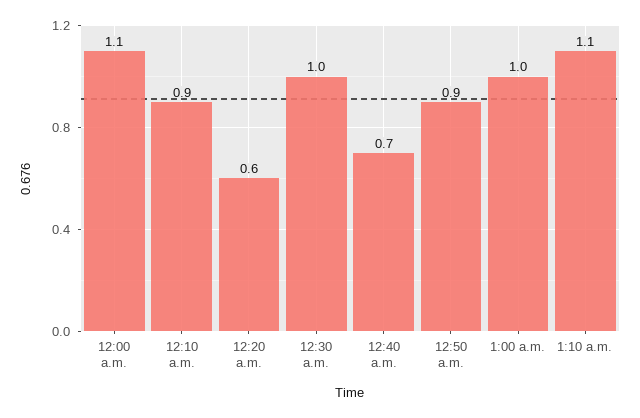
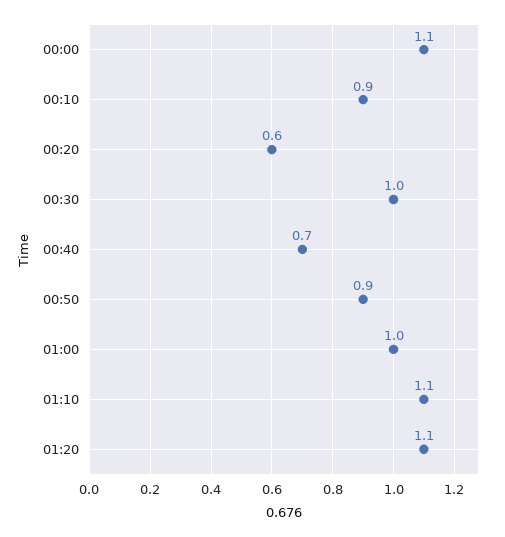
01:20: none -> 1.1

